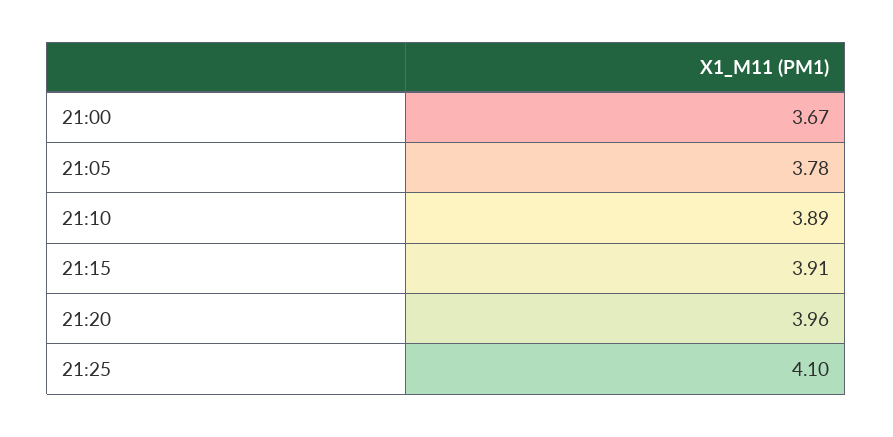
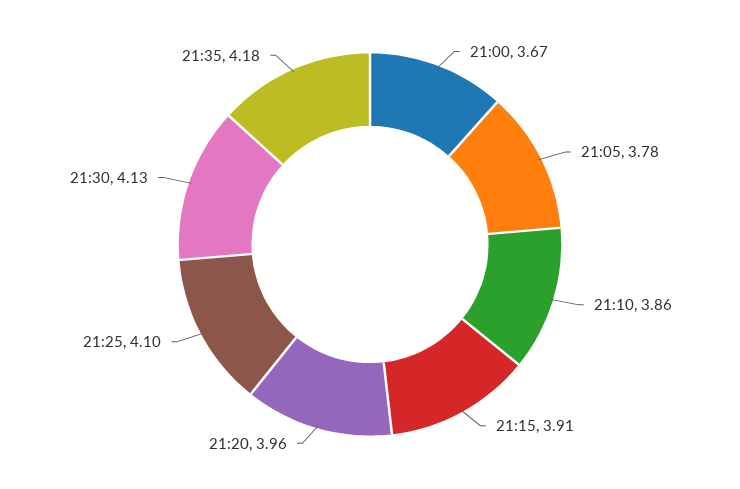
21:10: 3.89 -> 3.86
21:30: none -> 4.13
21:35: none -> 4.18

